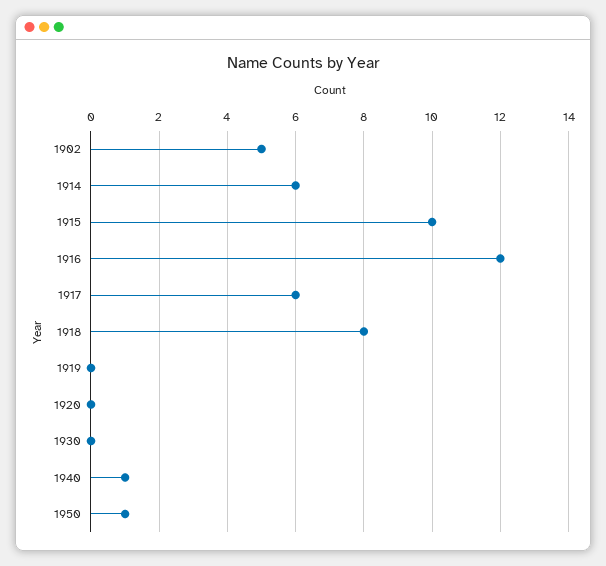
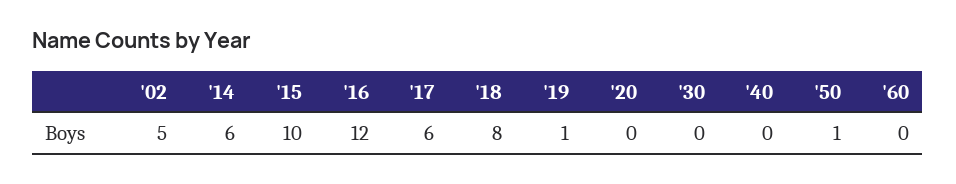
1919: 0 -> 1
1940: 1 -> 0
'60: none -> 0

